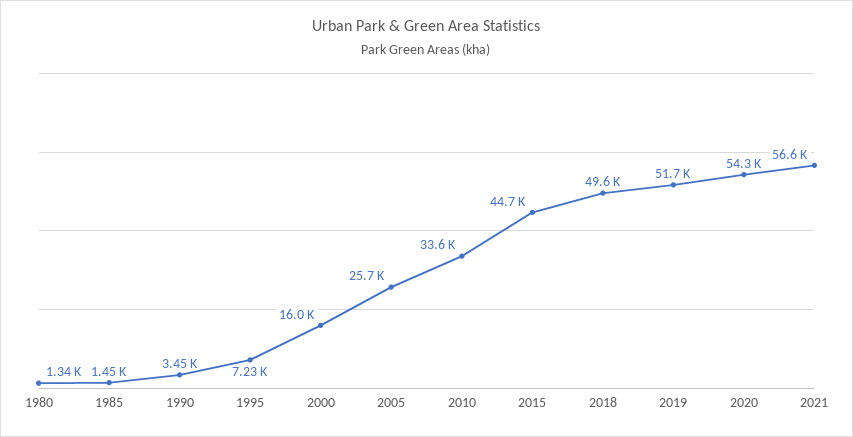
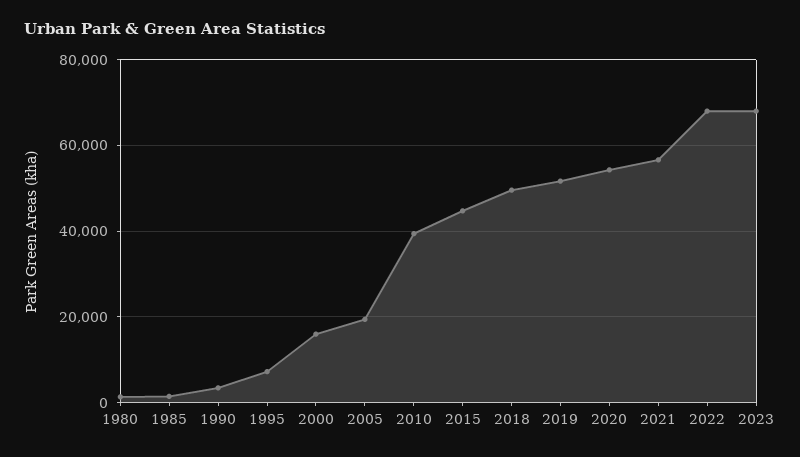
2005: 25700 -> 20000
2010: 33600 -> 40000
2022: none -> 68000
2023: none -> 68000

